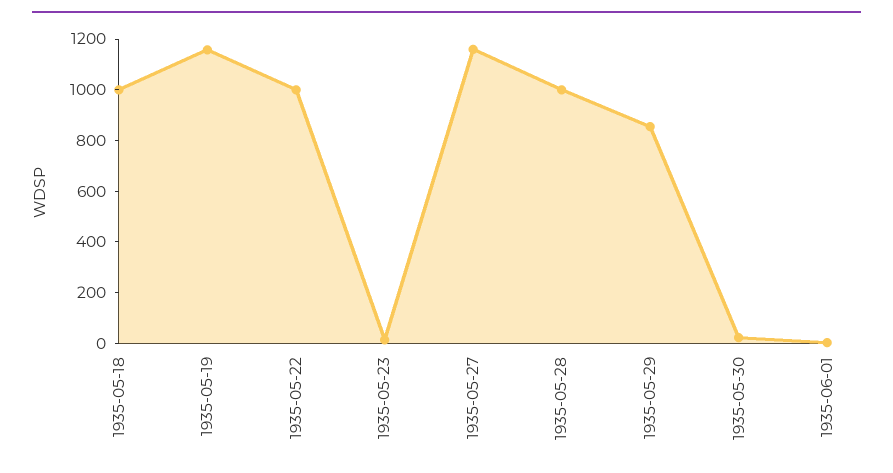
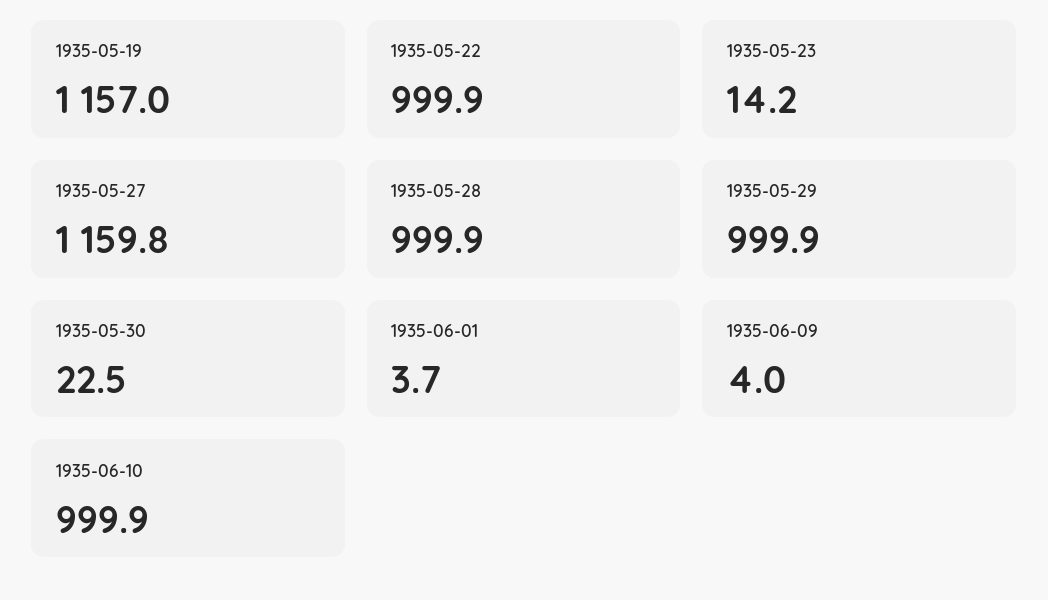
1935-05-18: 1000 -> none
1935-05-29: 850 -> 999.9
1935-06-09: none -> 4
1935-06-10: none -> 999.9

